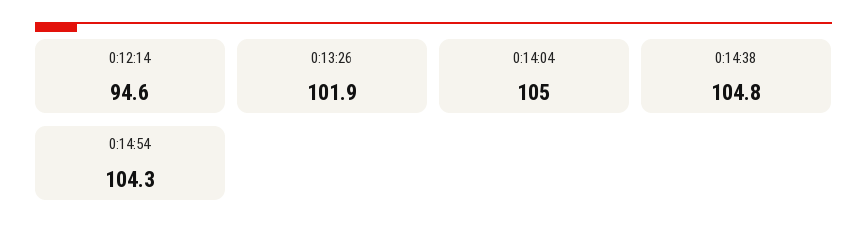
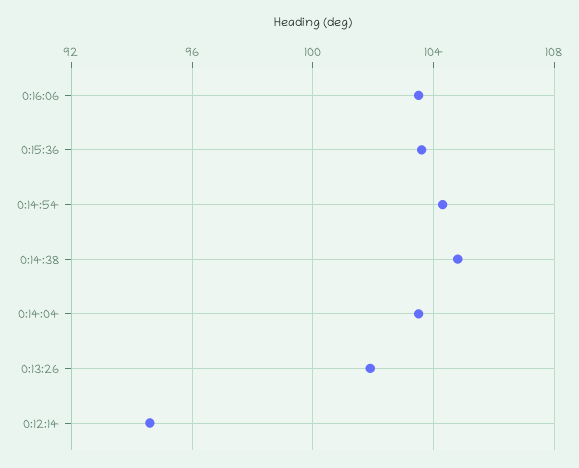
0:14:04: 105 -> 103.5
0:16:06: none -> 103.5
0:15:36: none -> 103.5

